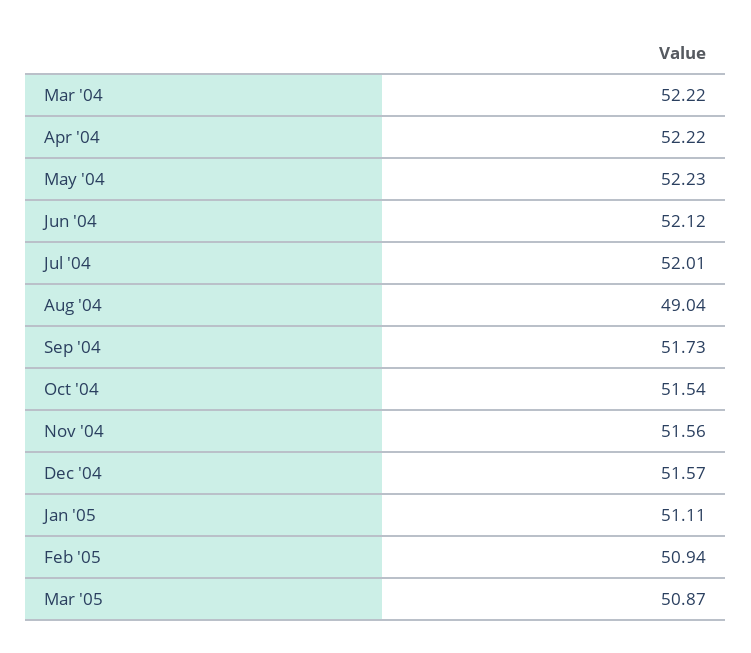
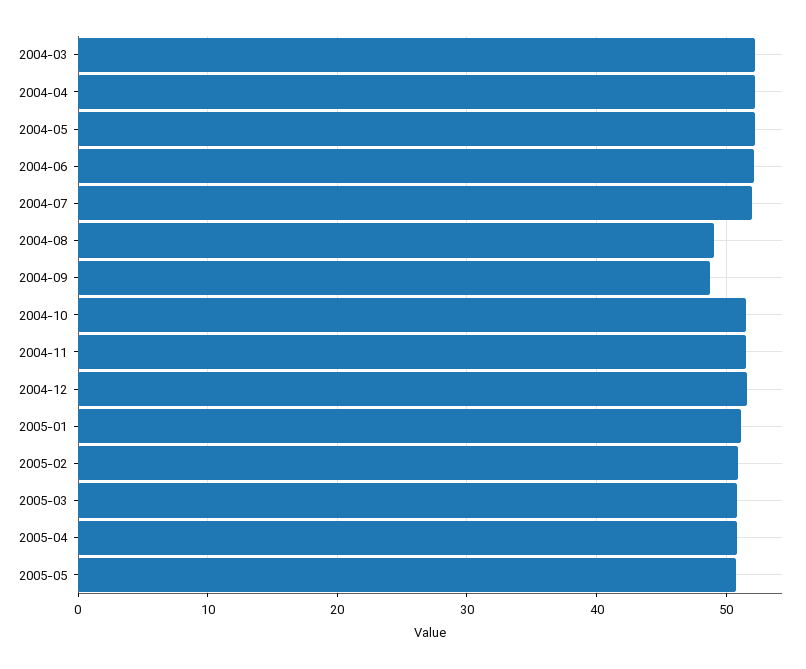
Sep '04: 51.73 -> 49
2005-04: none -> 51
2005-05: none -> 51

